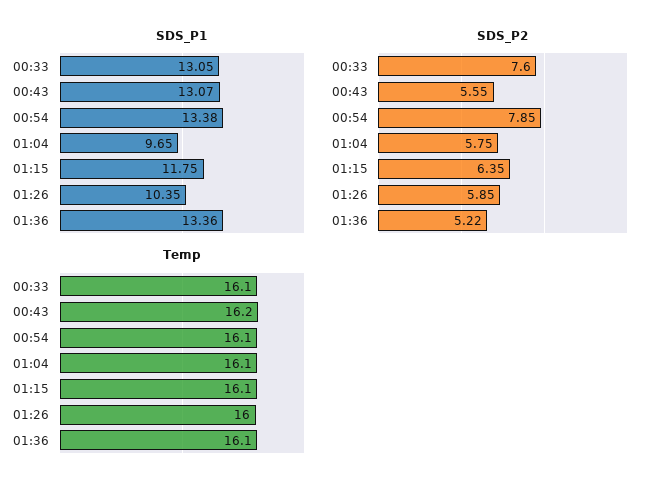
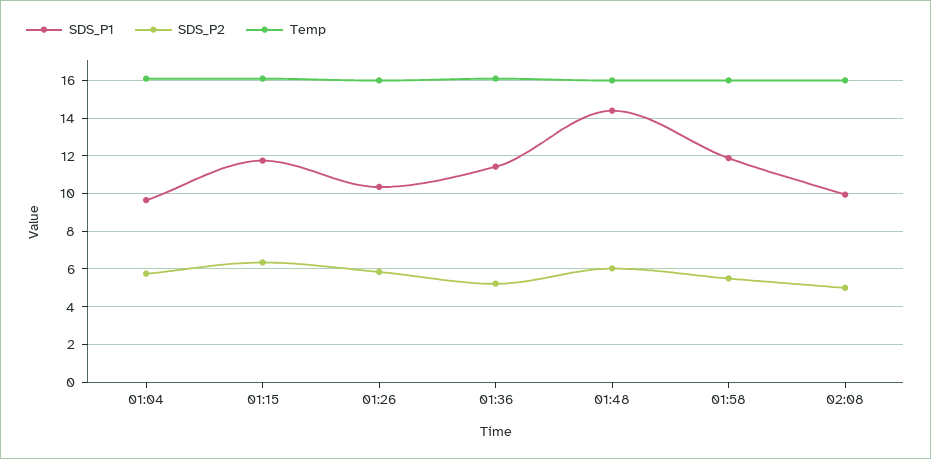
SDS_P1, 00:33: 13.05 -> none
SDS_P1, 00:43: 13.07 -> none
SDS_P1, 00:54: 13.38 -> none
SDS_P1, 01:36: 13.36 -> 11.5
SDS_P2, 00:33: 7.6 -> none
SDS_P2, 00:43: 5.55 -> none
SDS_P2, 00:54: 7.85 -> none
Temp, 00:33: 16.1 -> none
Temp, 00:43: 16.2 -> none
Temp, 00:54: 16.1 -> none
SDS_P1, 01:48: none -> 14.5
SDS_P2, 01:48: none -> 6
Temp, 01:48: none -> 16
SDS_P1, 01:58: none -> 12
SDS_P2, 01:58: none -> 5.5
Temp, 01:58: none -> 16
SDS_P1, 02:08: none -> 10
SDS_P2, 02:08: none -> 5
Temp, 02:08: none -> 16

